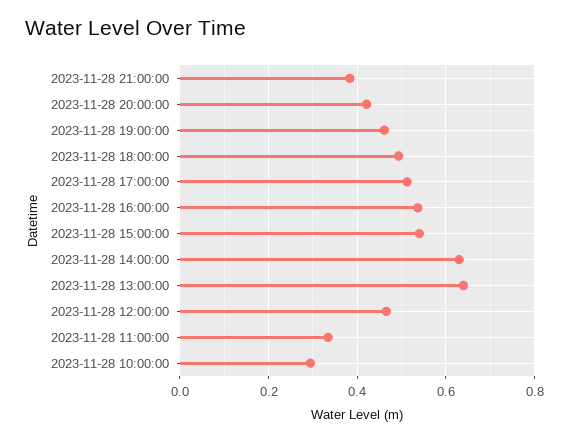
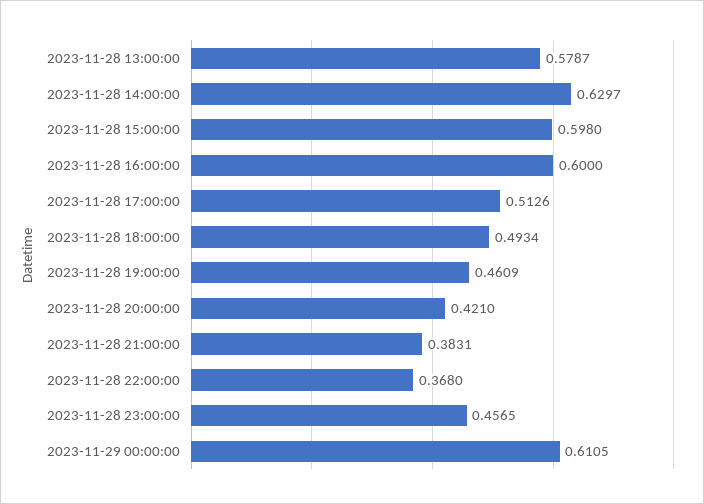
2023-11-28 16:00:00: 0.54 -> 0.6
2023-11-28 15:00:00: 0.54 -> 0.598
2023-11-28 13:00:00: 0.64 -> 0.5787
2023-11-28 12:00:00: 0.46 -> none
2023-11-28 11:00:00: 0.34 -> none
2023-11-28 10:00:00: 0.3 -> none
2023-11-28 22:00:00: none -> 0.368
2023-11-28 23:00:00: none -> 0.4565
2023-11-29 00:00:00: none -> 0.6105

